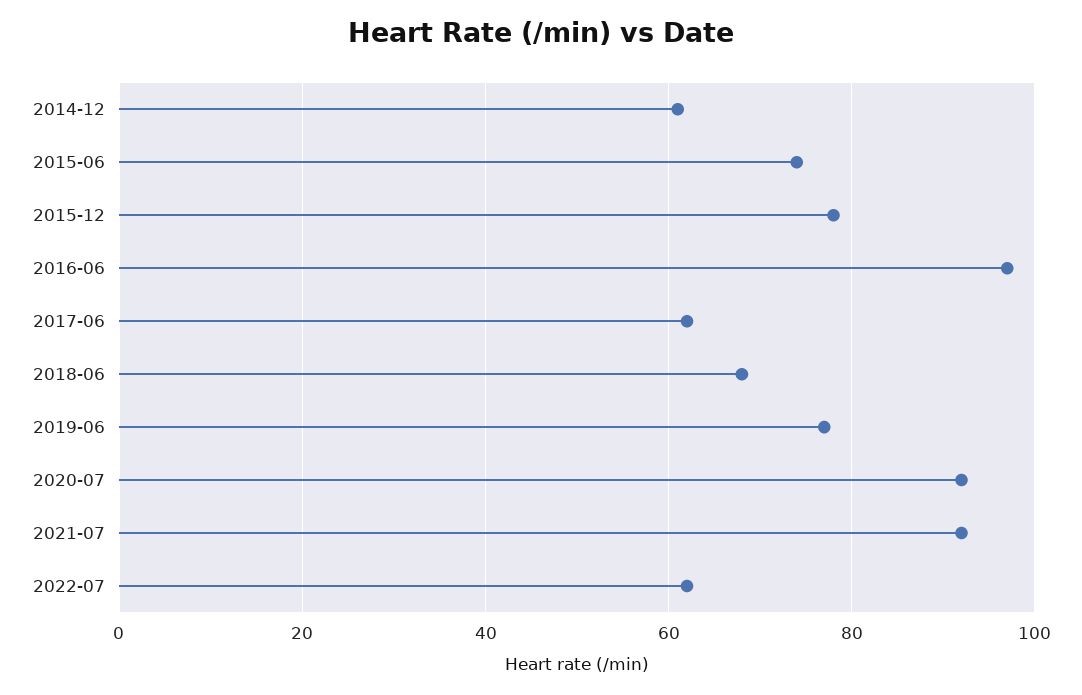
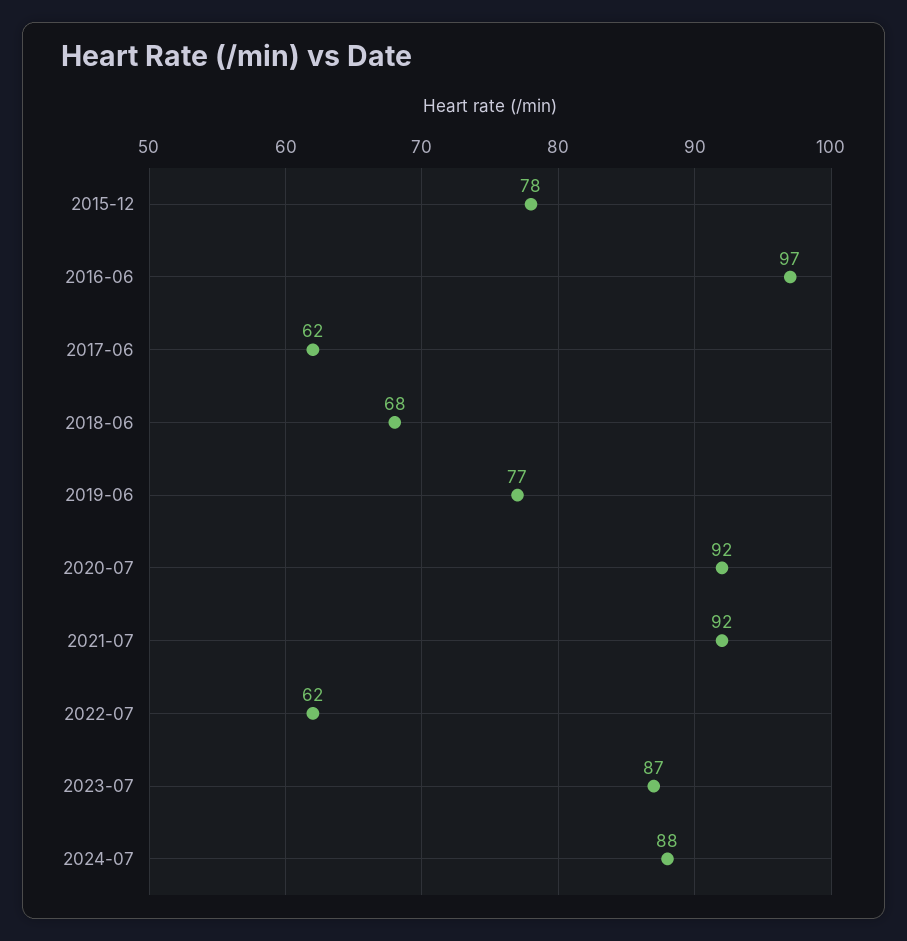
2014-12: 60 -> none
2015-06: 75 -> none
2023-07: none -> 87
2024-07: none -> 88

